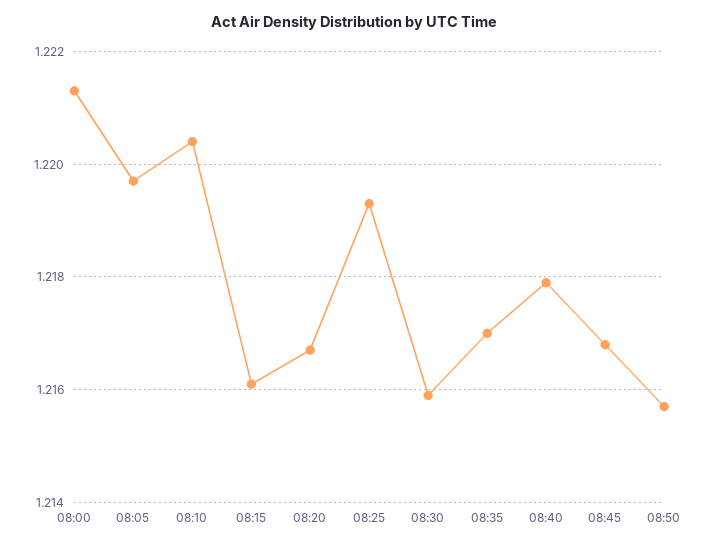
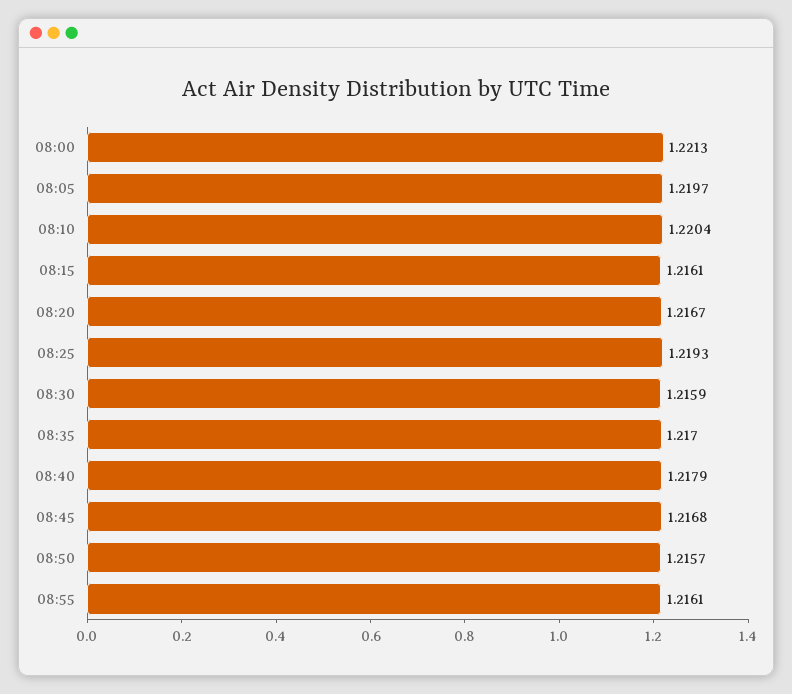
08:55: none -> 1.2161

